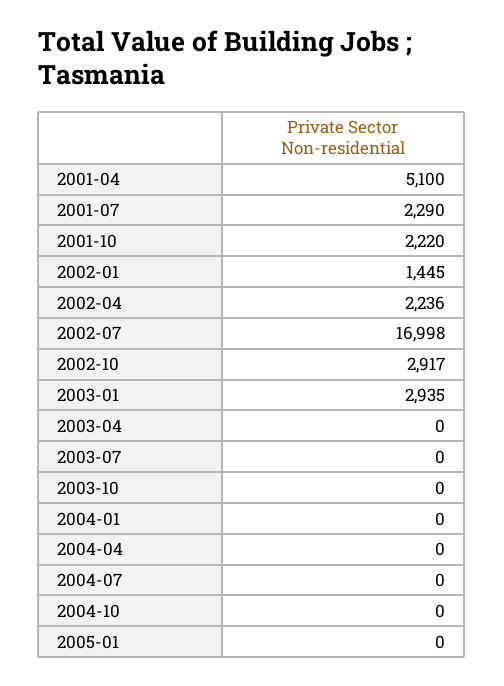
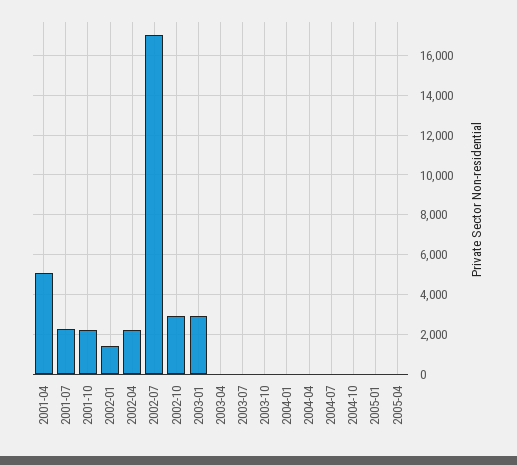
2005-04: none -> 0

